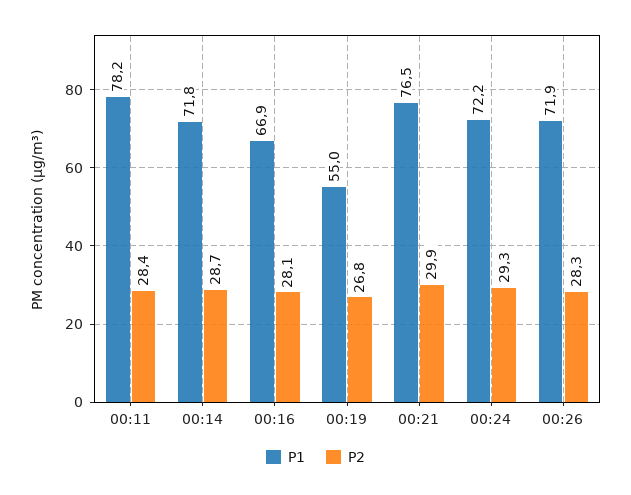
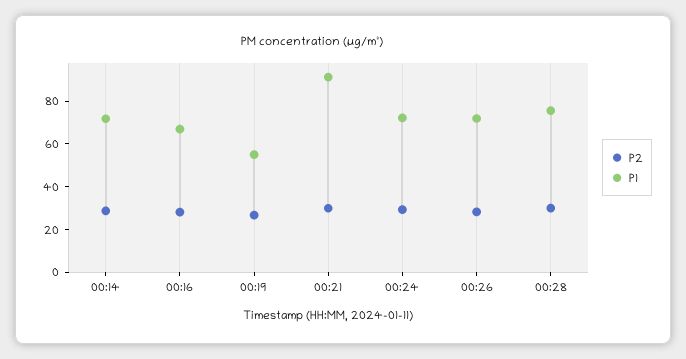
P1, 00:11: 78.2 -> none
P2, 00:11: 28.4 -> none
P1, 00:21: 76.5 -> 90
P2, 00:28: none -> 30
P1, 00:28: none -> 75

